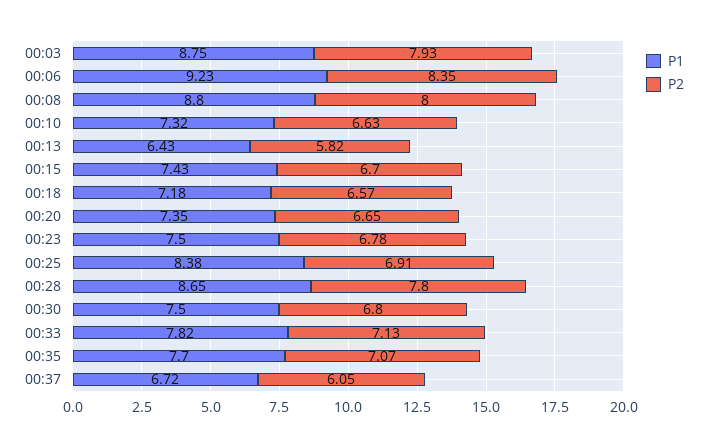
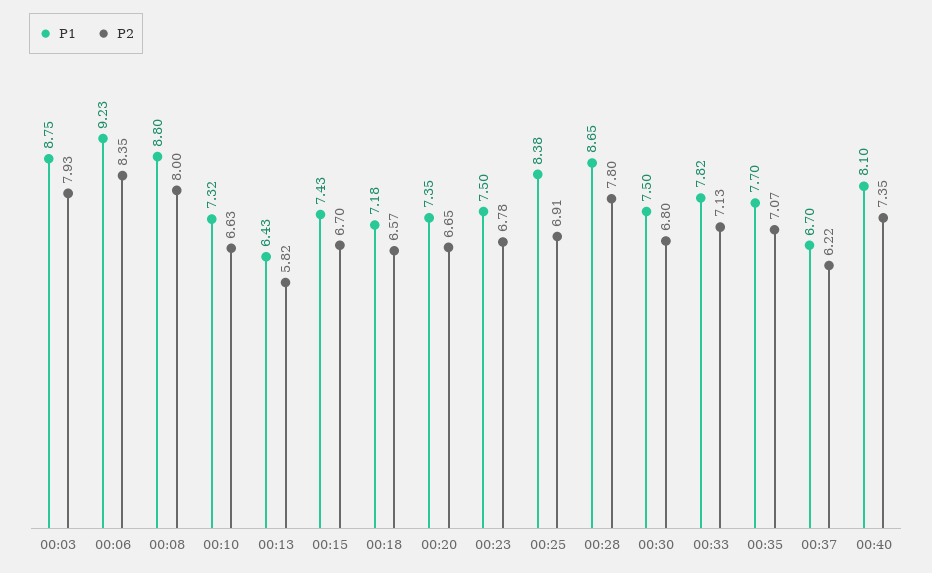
P1, 00:37: 6.72 -> 6.7
P2, 00:37: 6.05 -> 6.22
P1, 00:40: none -> 8.1
P2, 00:40: none -> 7.35

